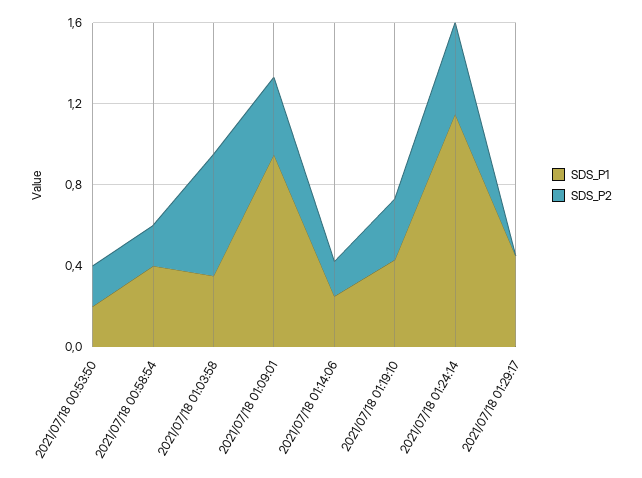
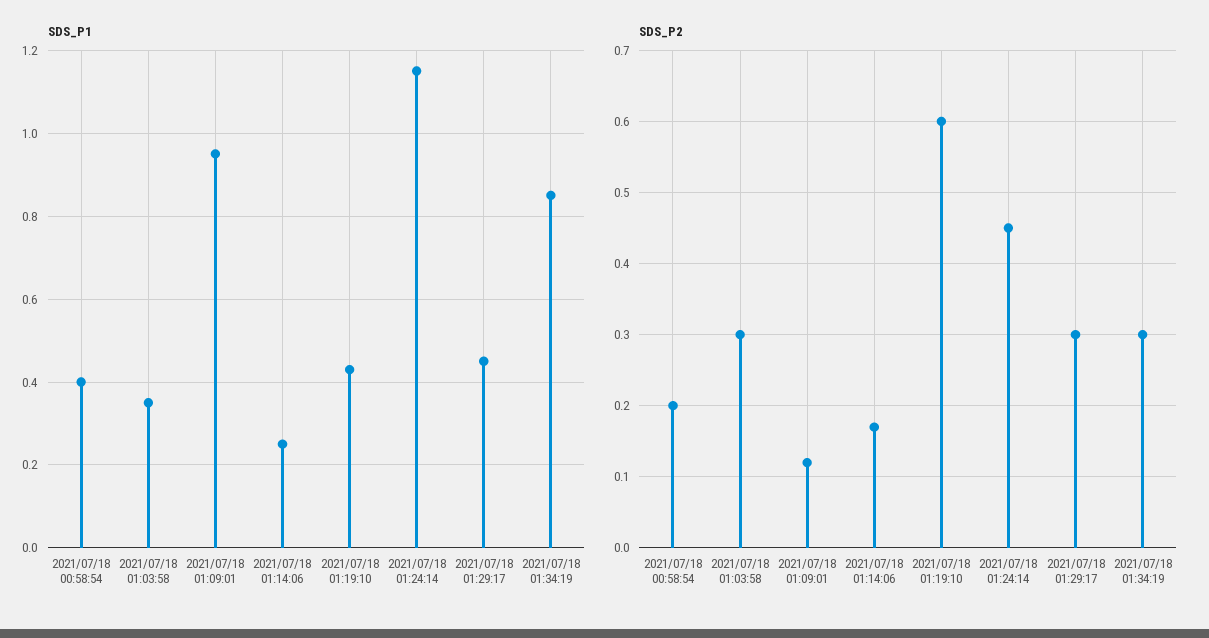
SDS_P1, 2021/07/18 00:53:50: 0.2 -> none
SDS_P2, 2021/07/18 00:53:50: 0.2 -> none
SDS_P2, 2021/07/18 01:03:58: 0.6 -> 0.3
SDS_P2, 2021/07/18 01:09:01: 0.4 -> 0.12
SDS_P2, 2021/07/18 01:19:10: 0.3 -> 0.6
SDS_P2, 2021/07/18 01:29:17: 0 -> 0.3
SDS_P1, 2021/07/18 01:34:19: none -> 0.85
SDS_P2, 2021/07/18 01:34:19: none -> 0.3

